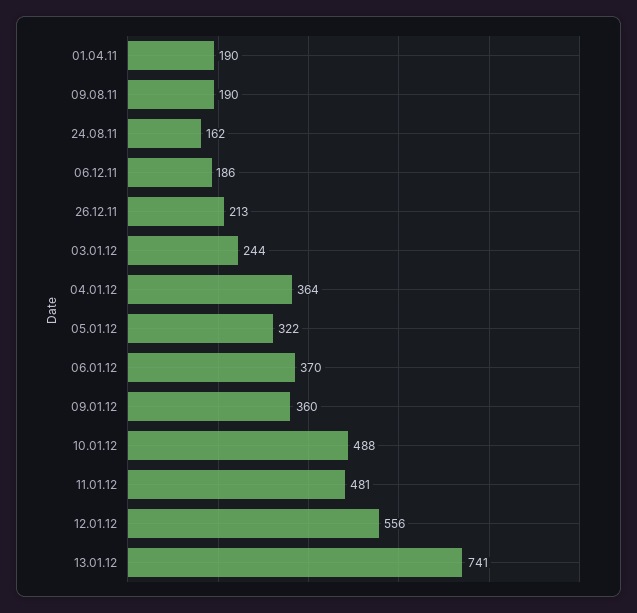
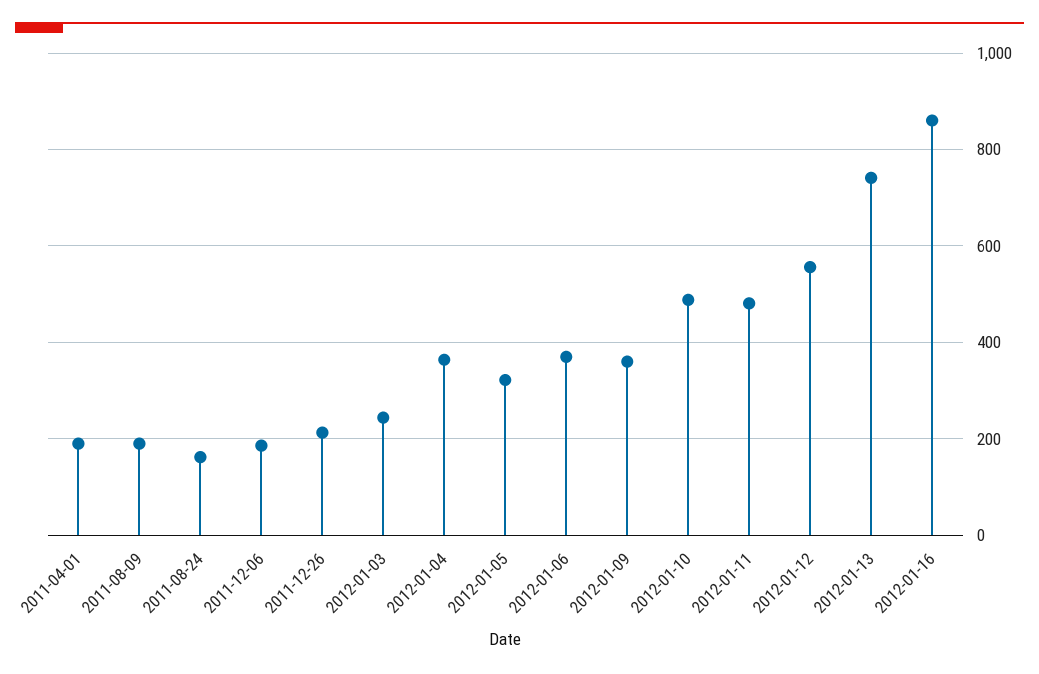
2012-01-16: none -> 860

